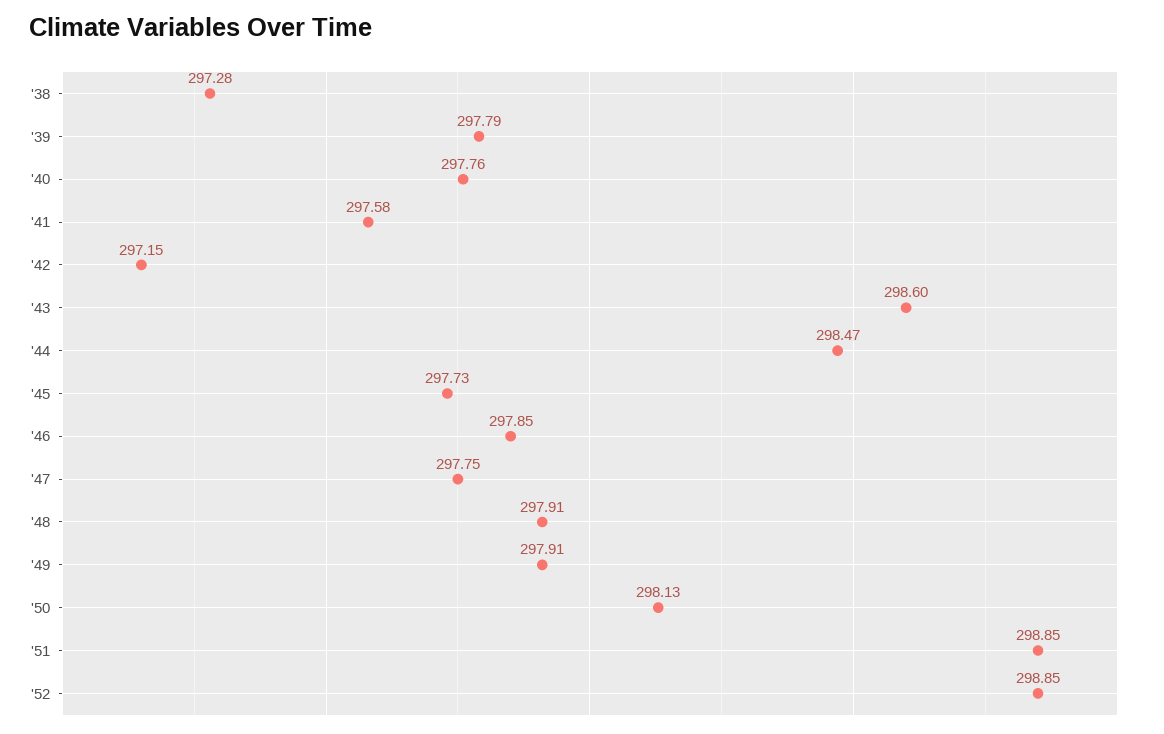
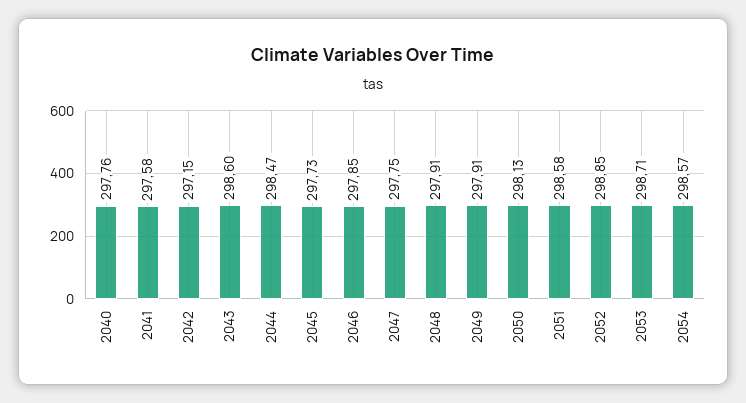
'38: 297.28 -> none
'39: 297.79 -> none
'51: 298.85 -> 298.58
2053: none -> 298.71
2054: none -> 298.57

